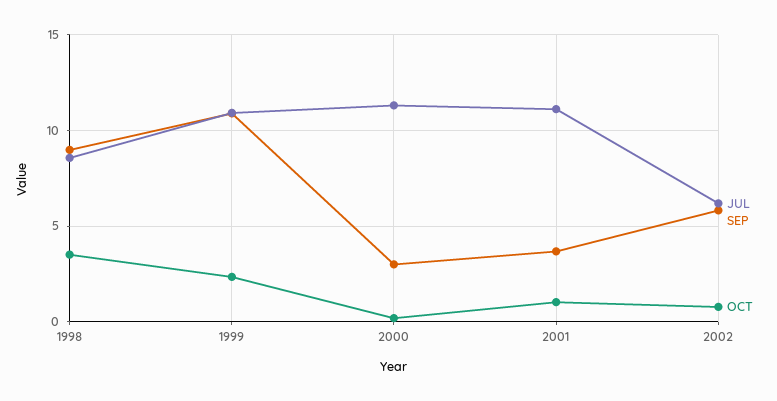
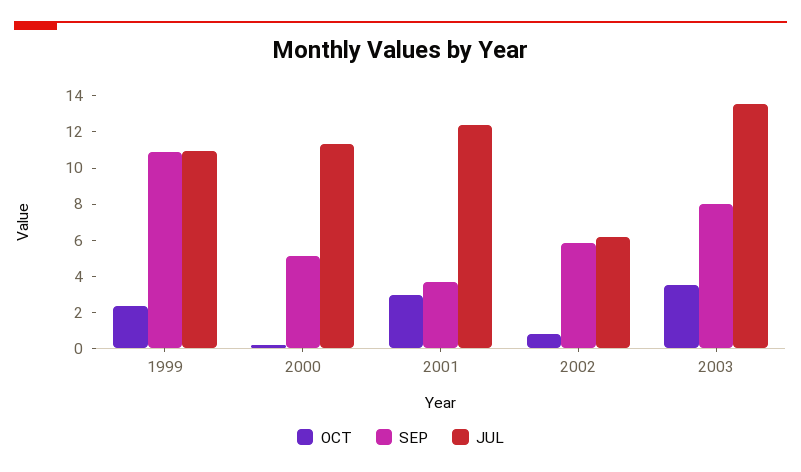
JUL, 1998: 8.5 -> none
SEP, 1998: 9 -> none
OCT, 1998: 3.5 -> none
SEP, 2000: 3 -> 5
JUL, 2001: 11 -> 12.5
OCT, 2001: 1 -> 3
OCT, 2003: none -> 3.5
SEP, 2003: none -> 8
JUL, 2003: none -> 13.5

